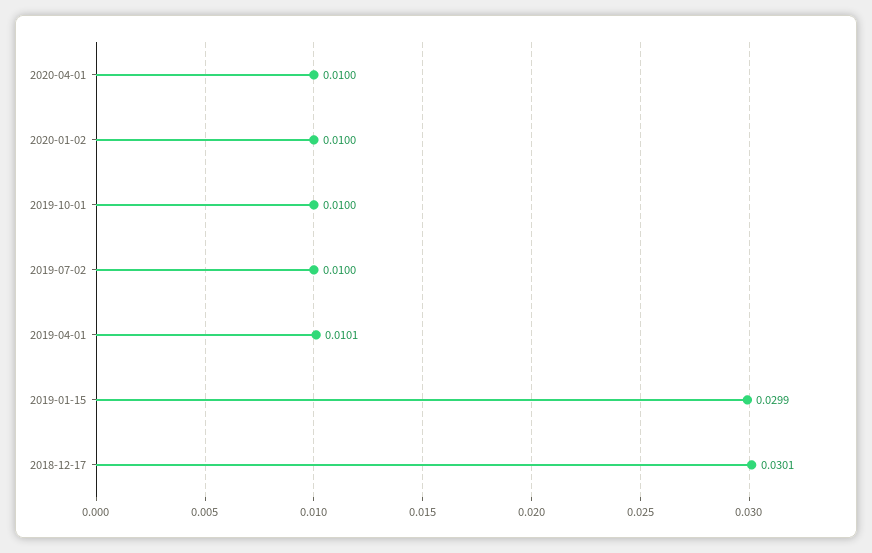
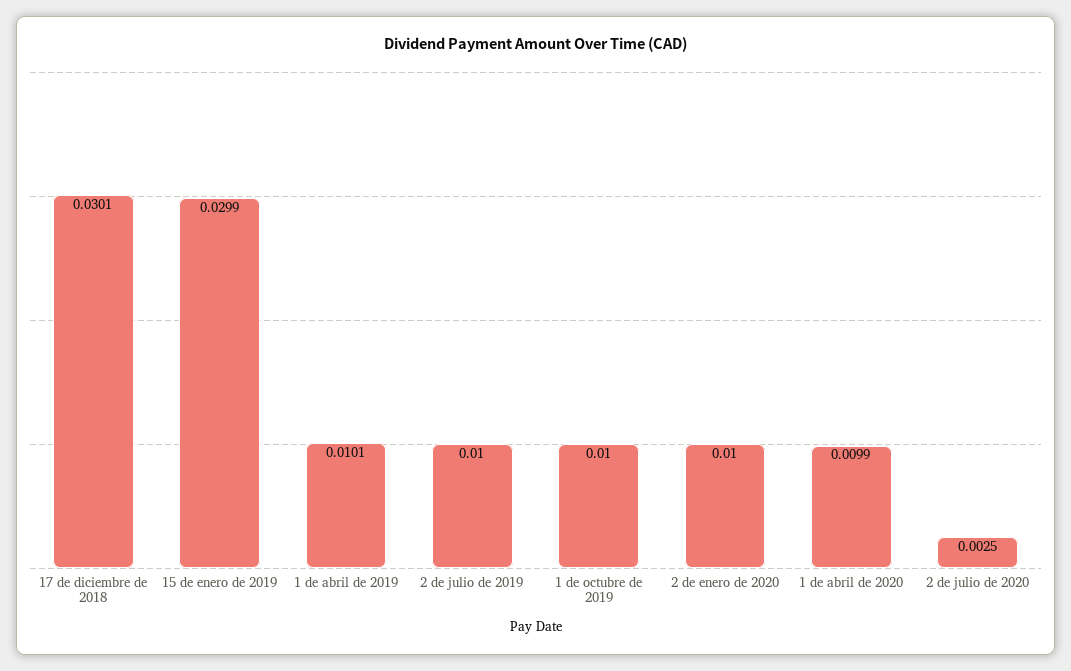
2020-04-01: 0.01 -> 0.0099
2 de julio de 2020: none -> 0.0025

